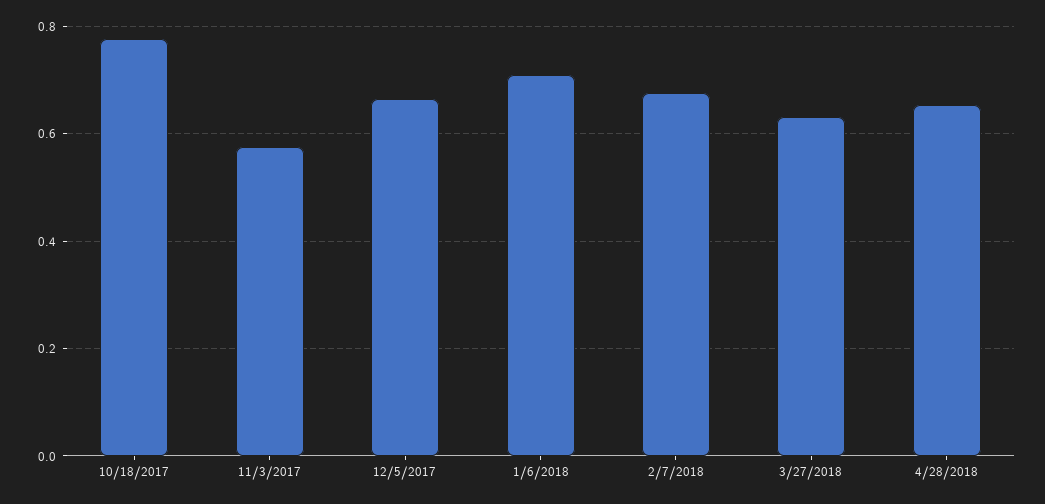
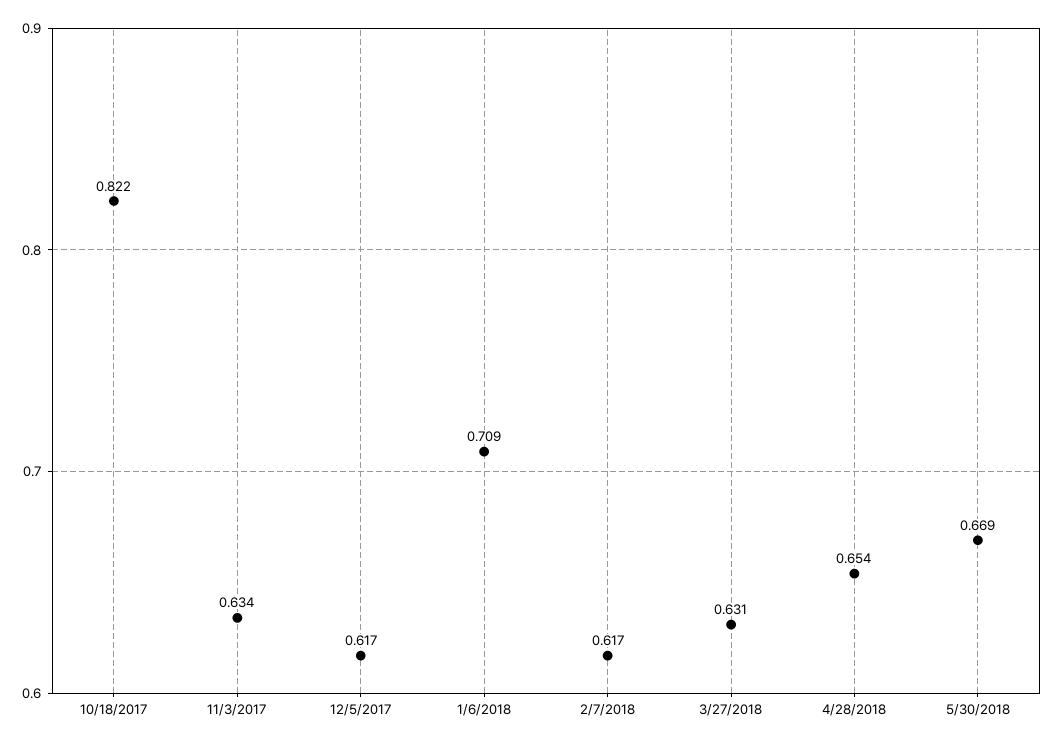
10/18/2017: 0.78 -> 0.822
11/3/2017: 0.58 -> 0.634
12/5/2017: 0.66 -> 0.617
2/7/2018: 0.68 -> 0.617
5/30/2018: none -> 0.669

